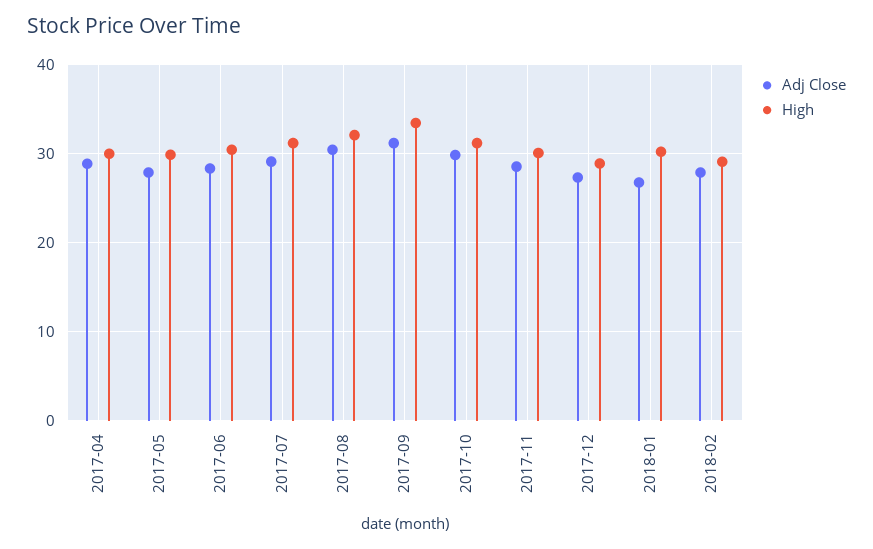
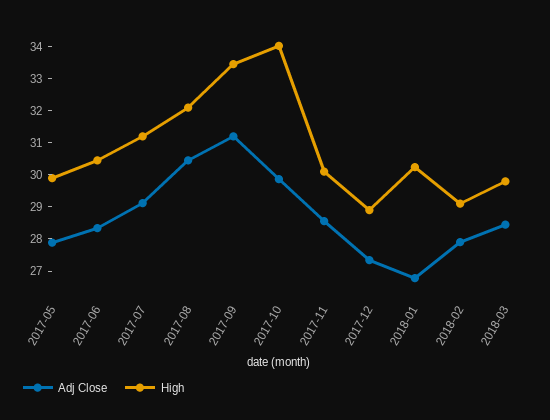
Adj Close, 2017-04: 29 -> none
High, 2017-04: 30 -> none
High, 2017-10: 31 -> 34
Adj Close, 2018-03: none -> 28.5
High, 2018-03: none -> 29.75

